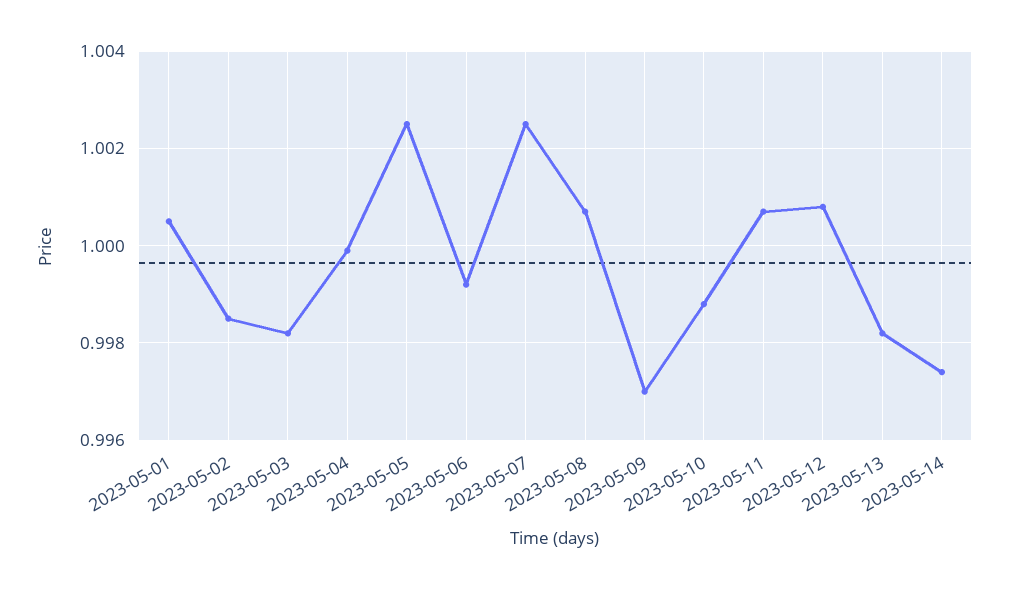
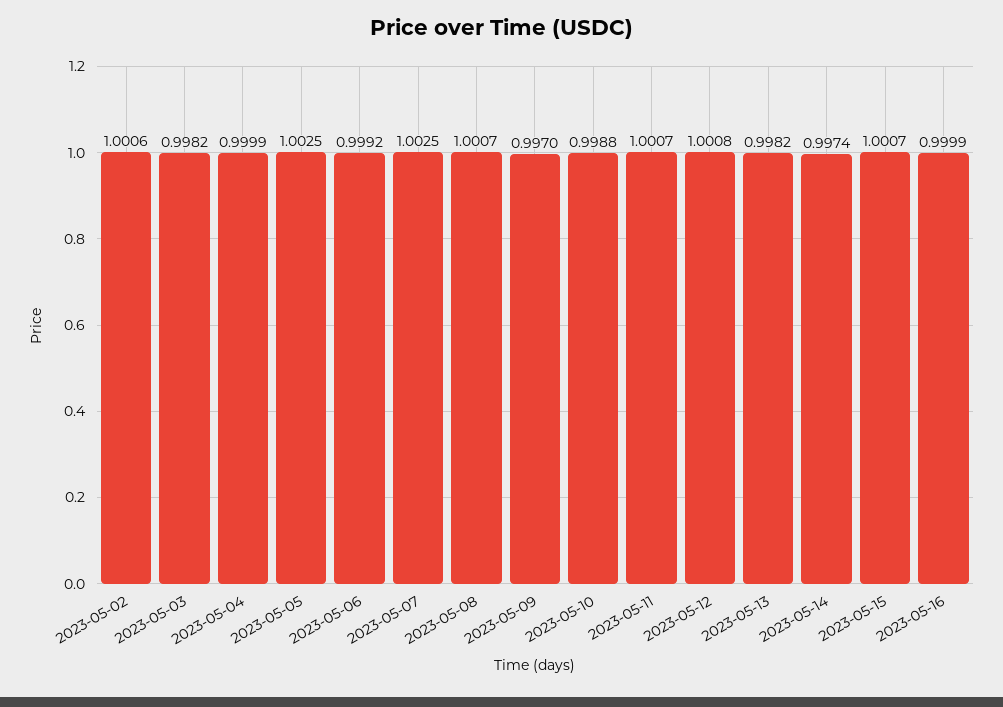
2023-05-01: 1.0005 -> none
2023-05-02: 0.9985 -> 1.0006
2023-05-15: none -> 1.0007
2023-05-16: none -> 0.9999

